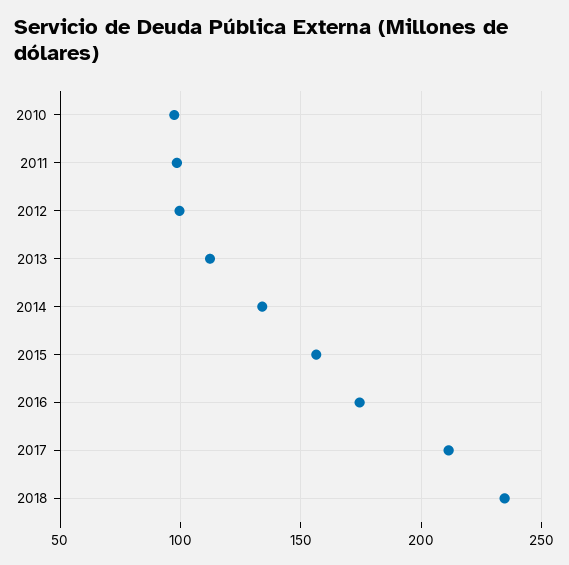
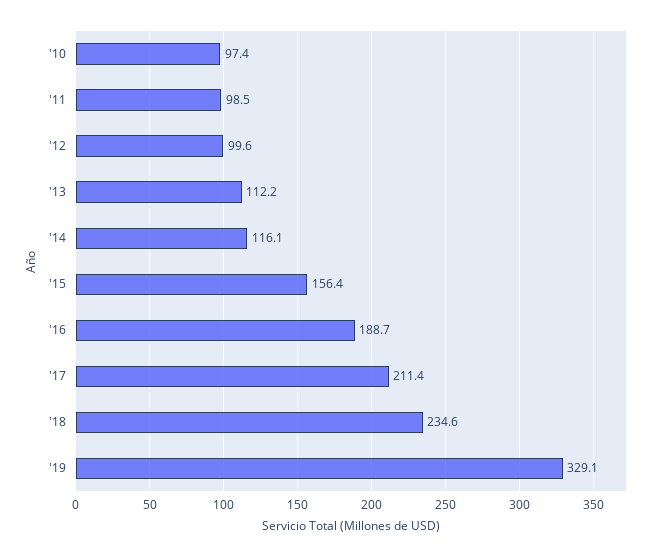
2014: 135 -> 116.1
2016: 175 -> 188.7
'19: none -> 329.1

